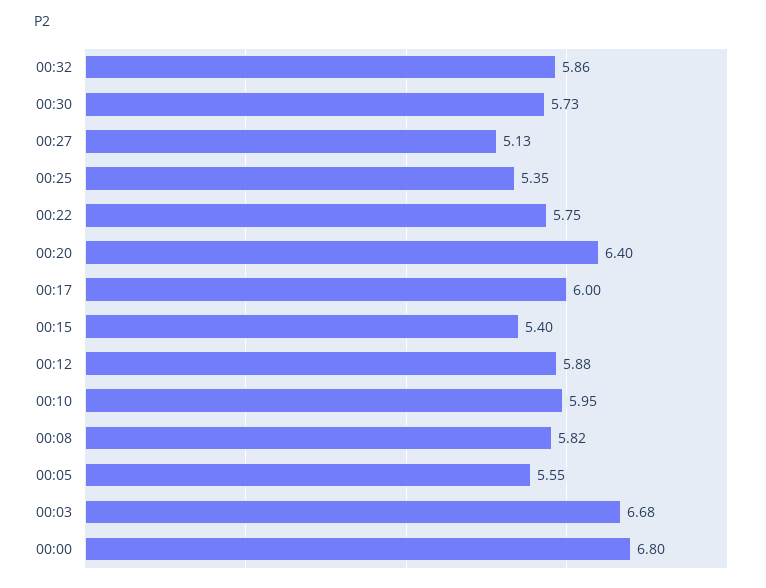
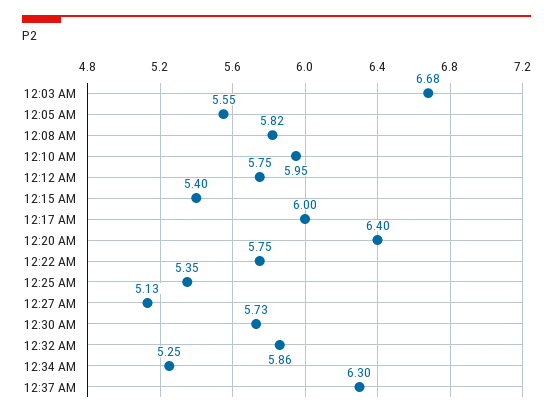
00:12: 5.88 -> 5.75
00:00: 6.8 -> none
12:34 AM: none -> 5.25
12:37 AM: none -> 6.3

